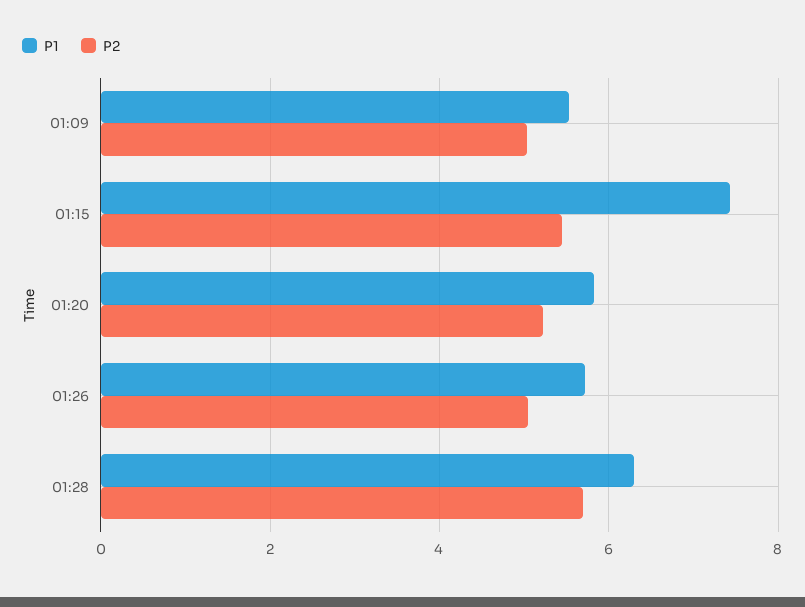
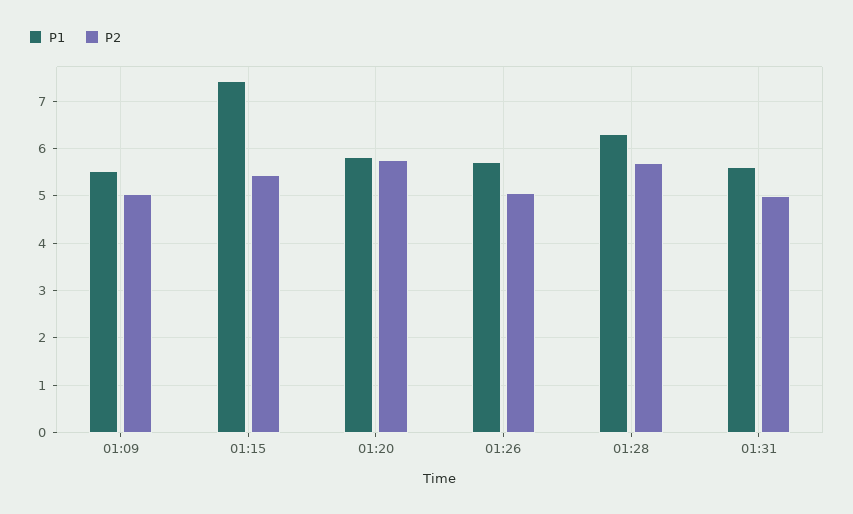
P2, 01:20: 5.2 -> 5.8
P1, 01:31: none -> 5.6
P2, 01:31: none -> 5

